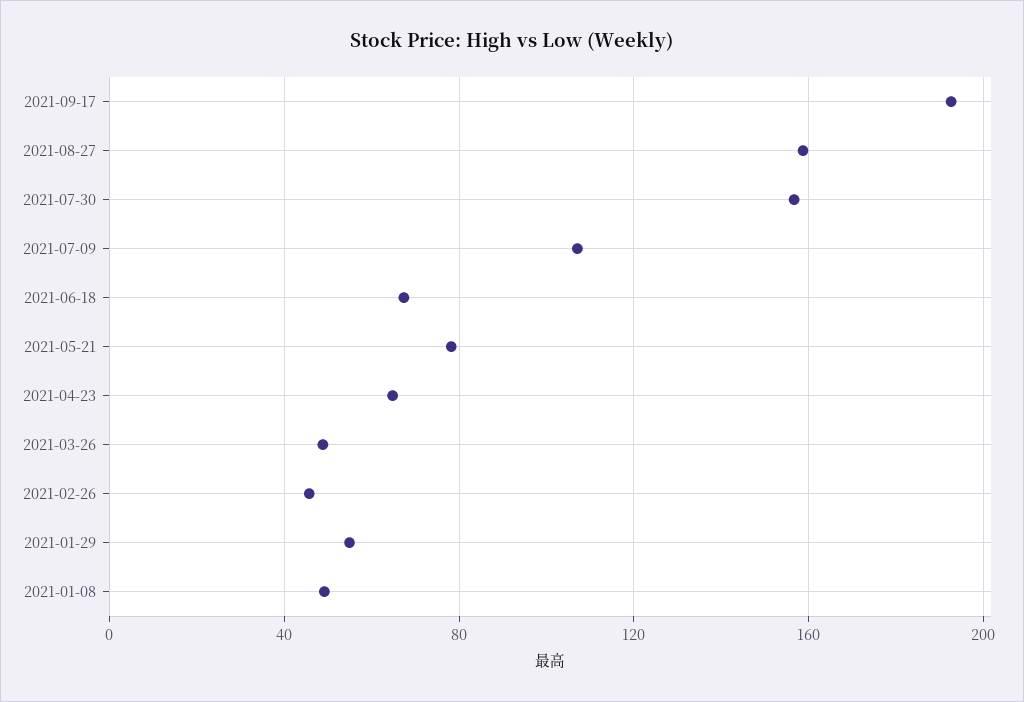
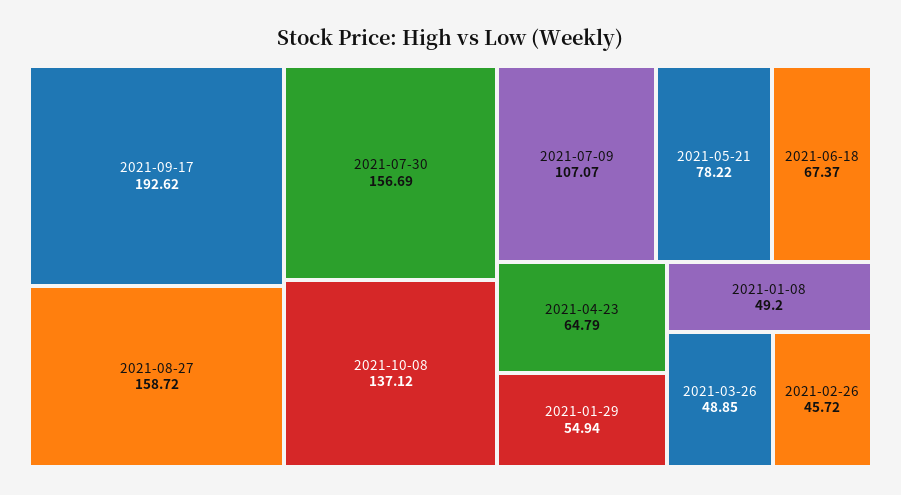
2021-10-08: none -> 137.12

